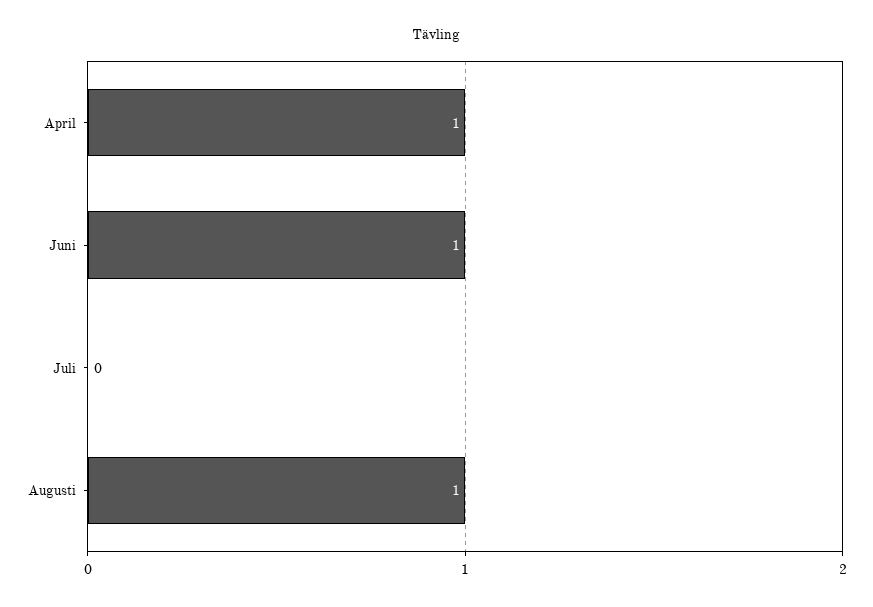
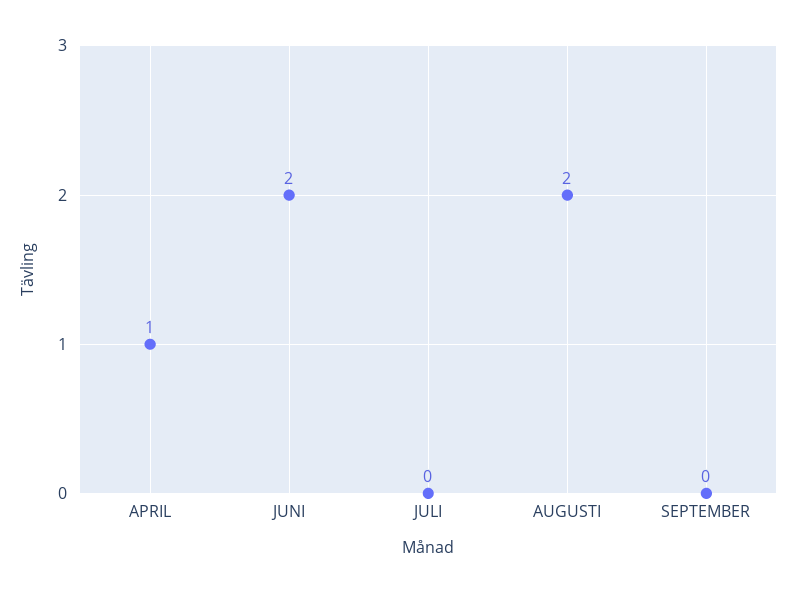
Juni: 1 -> 2
Augusti: 1 -> 2
SEPTEMBER: none -> 0

